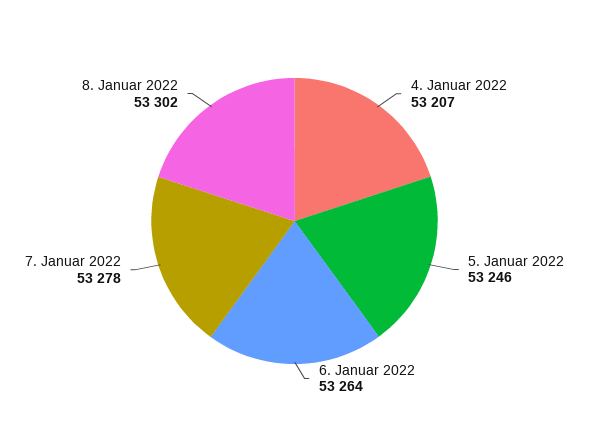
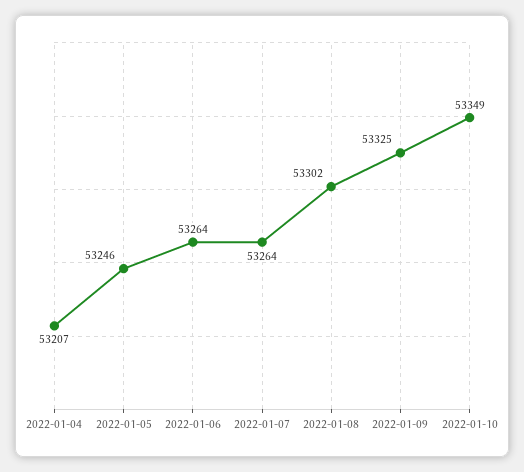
7. Januar 2022: 53278 -> 53264
2022-01-09: none -> 53325
2022-01-10: none -> 53349

